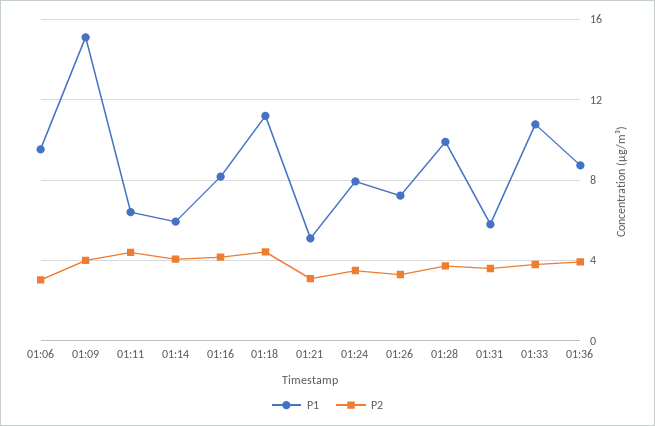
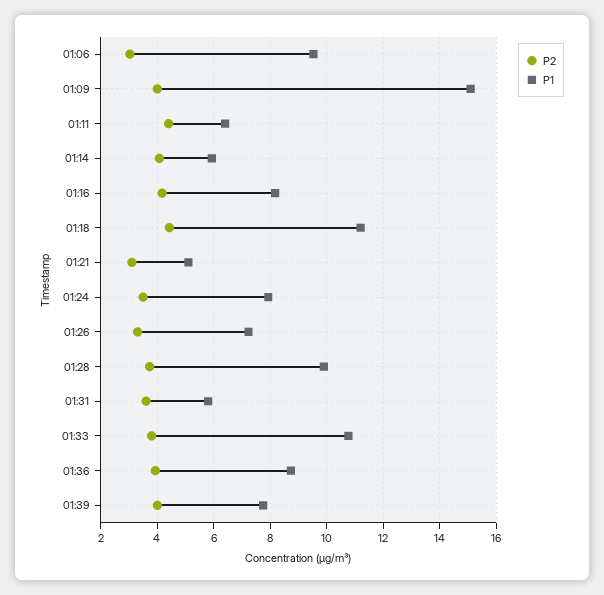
P2, 01:39: none -> 4
P1, 01:39: none -> 7.75

